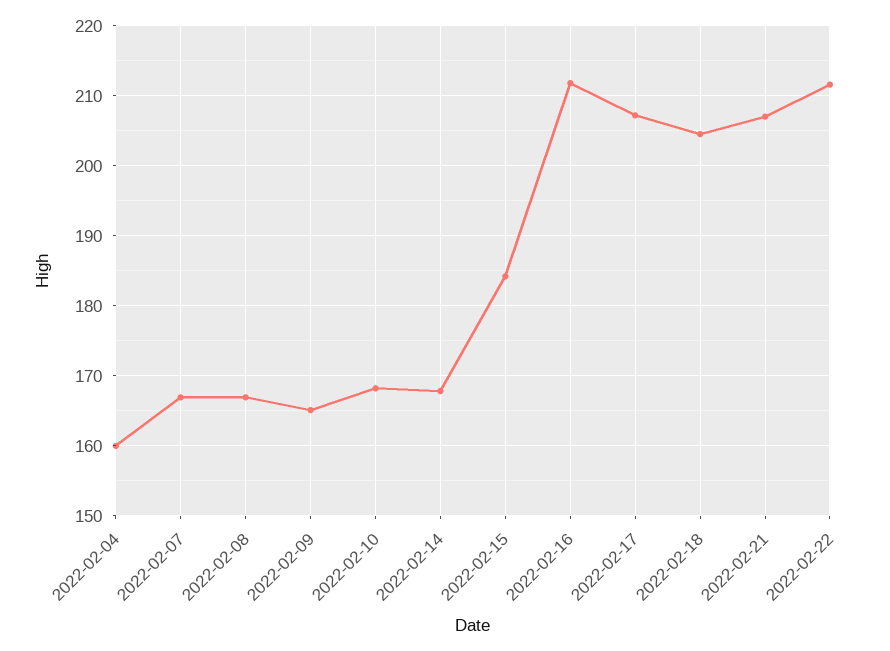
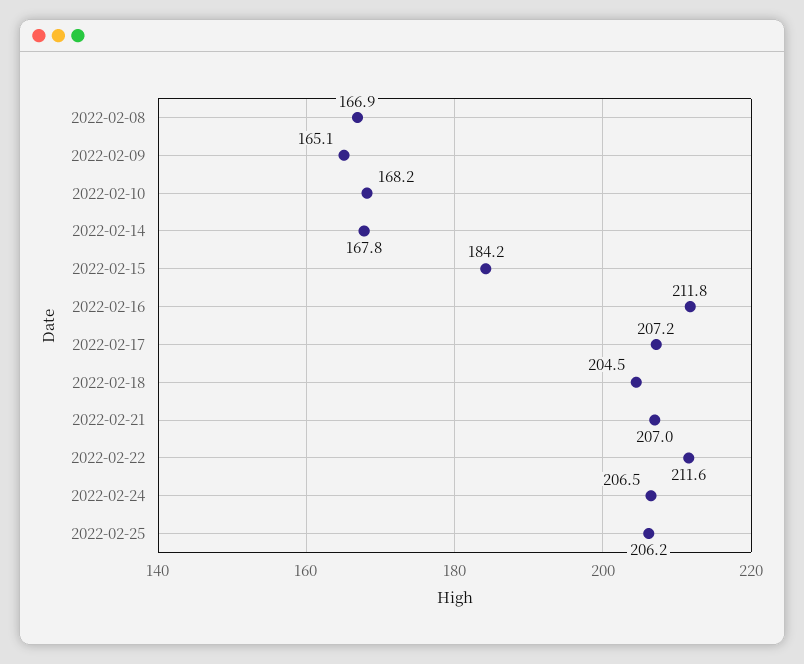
2022-02-04: 160 -> none
2022-02-07: 167 -> none
2022-02-24: none -> 206.5
2022-02-25: none -> 206.2

